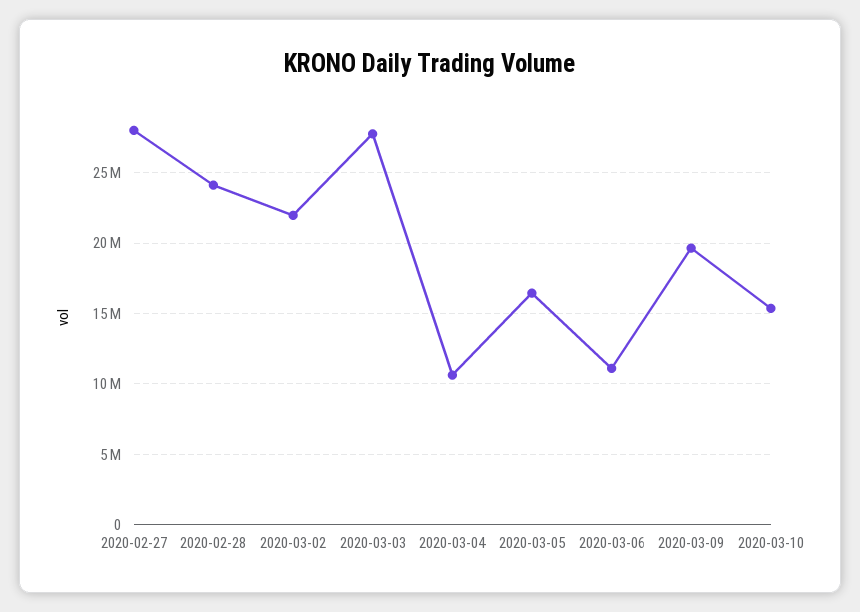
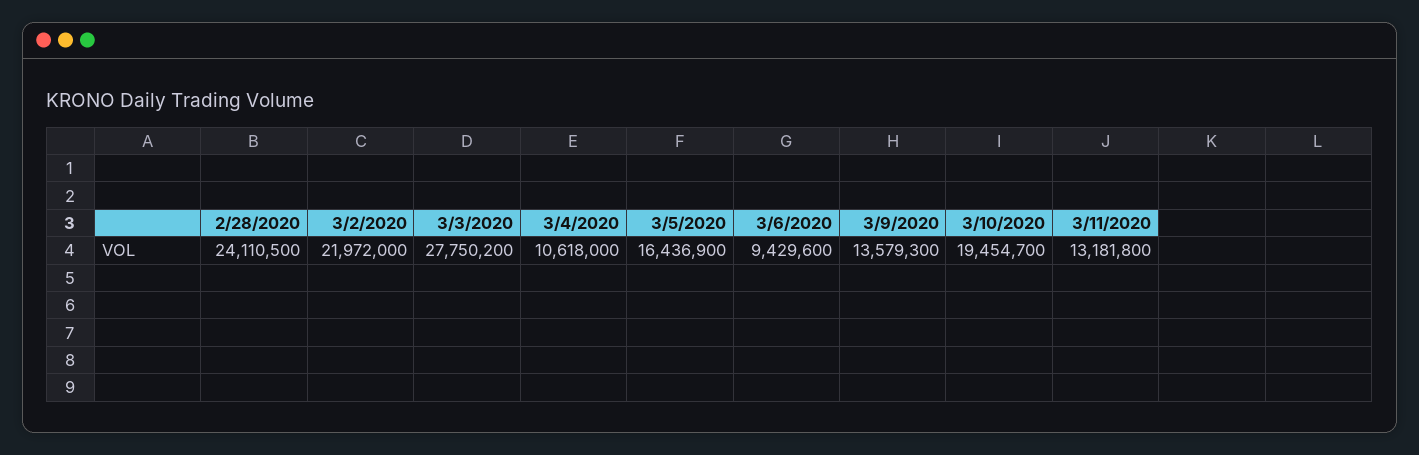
2020-02-27: 28000000 -> none
2020-03-06: 11000000 -> 9429600
2020-03-09: 19500000 -> 13579300
2020-03-10: 15500000 -> 19454700
3/11/2020: none -> 13181800

